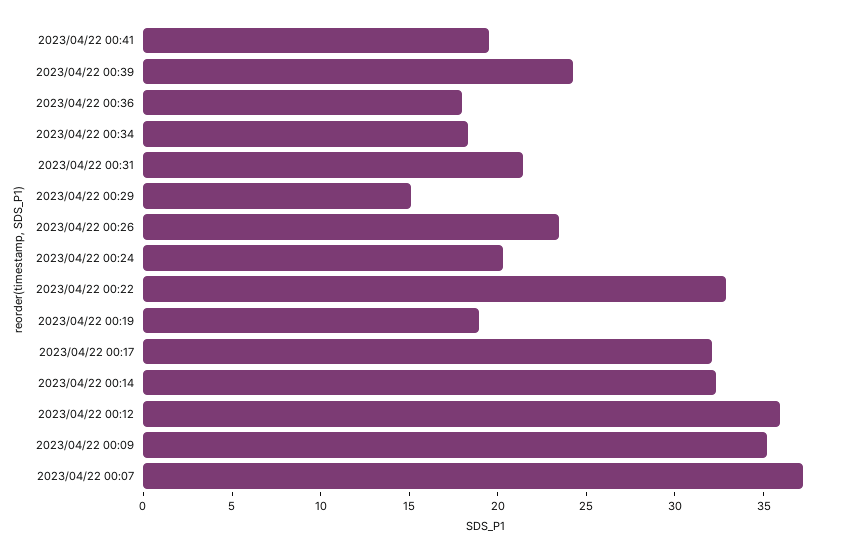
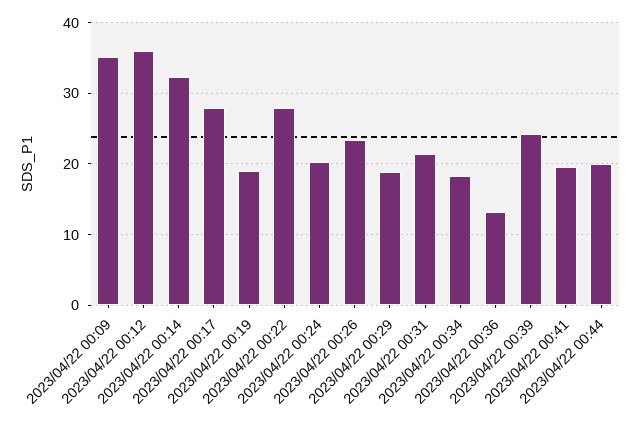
2023/04/22 00:36: 18 -> 13
2023/04/22 00:29: 15 -> 19
2023/04/22 00:22: 33 -> 28
2023/04/22 00:17: 32 -> 28
2023/04/22 00:07: 37 -> none
2023/04/22 00:44: none -> 20

